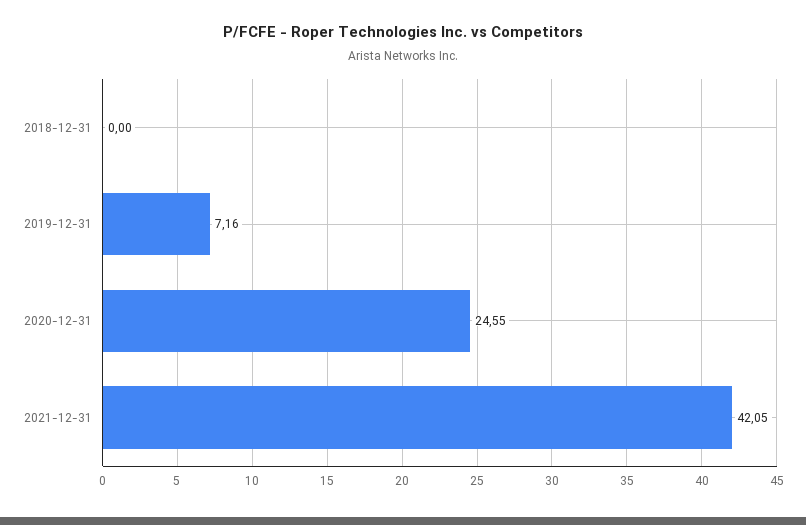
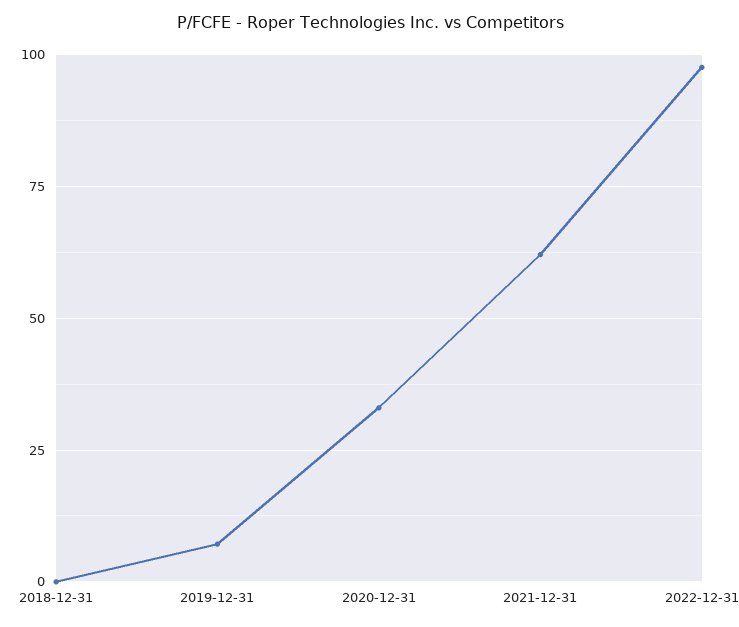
2020-12-31: 24.55 -> 32.5
2021-12-31: 42.05 -> 62.5
2022-12-31: none -> 97.5

